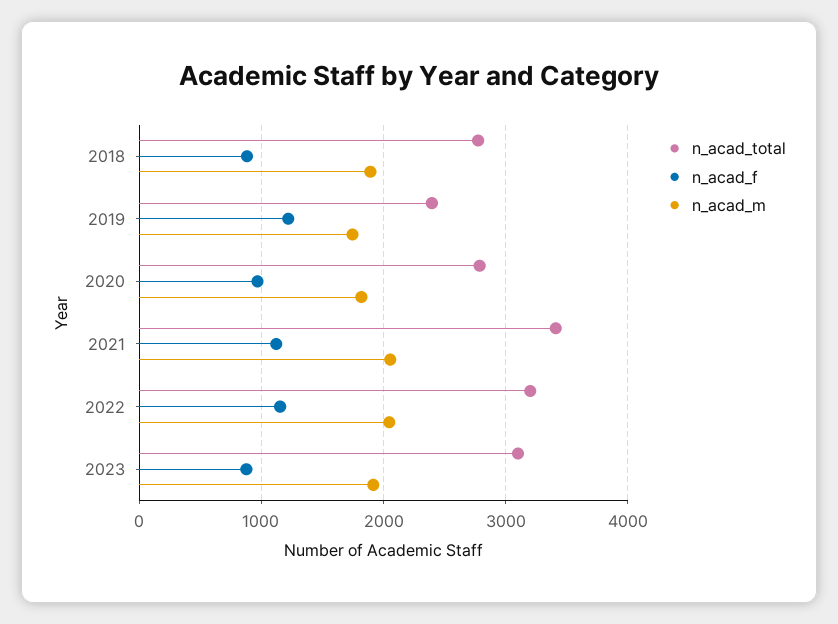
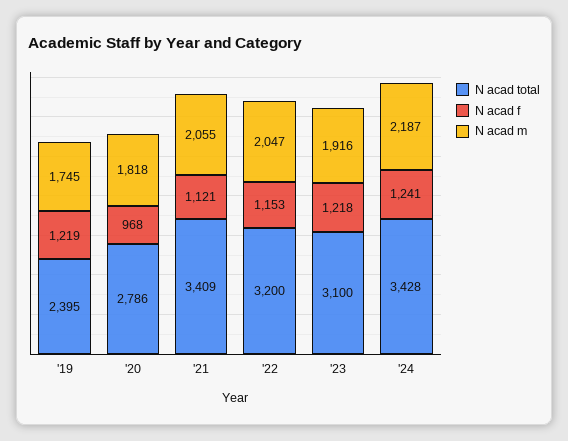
n_acad_total, 2018: 2800 -> none
n_acad_f, 2018: 900 -> none
n_acad_m, 2018: 1900 -> none
n_acad_f, 2023: 900 -> 1218
n_acad_total, '24: none -> 3428
n_acad_f, '24: none -> 1241
n_acad_m, '24: none -> 2187

